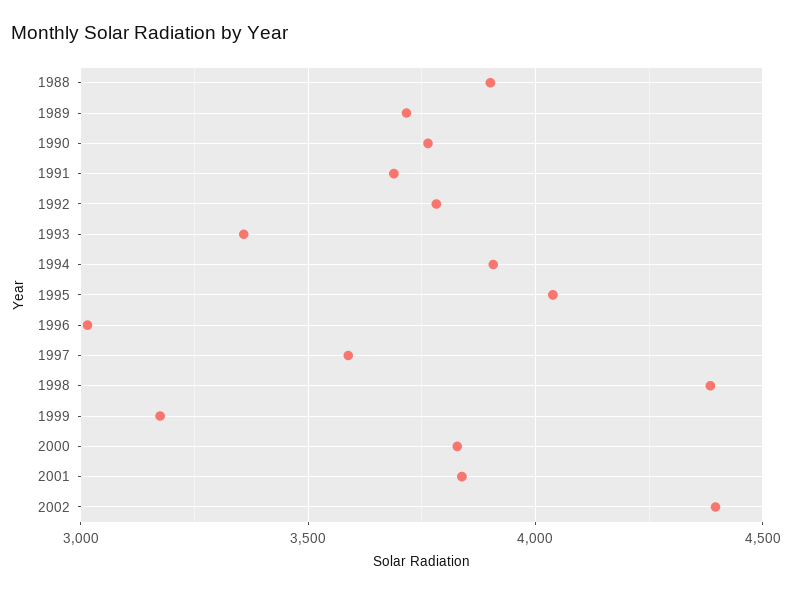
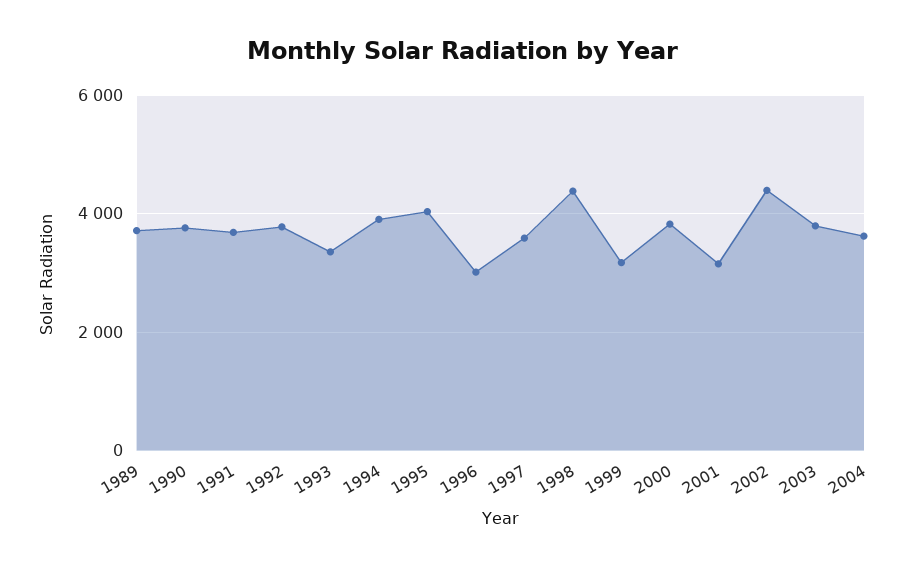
1988: 3900 -> none
2001: 3850 -> 3200
2003: none -> 3800
2004: none -> 3600

